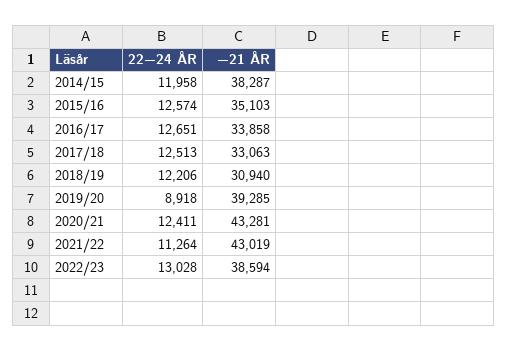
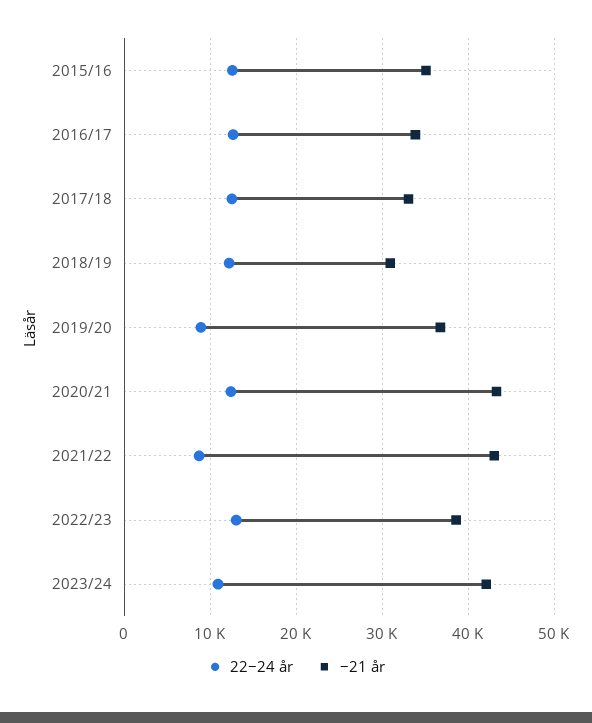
22−24 ÅR, 2014/15: 11958 -> none
−21 ÅR, 2014/15: 38287 -> none
−21 ÅR, 2019/20: 39285 -> 37000
22−24 ÅR, 2021/22: 11264 -> 9000
22−24 ÅR, 2023/24: none -> 11000
−21 ÅR, 2023/24: none -> 42000

